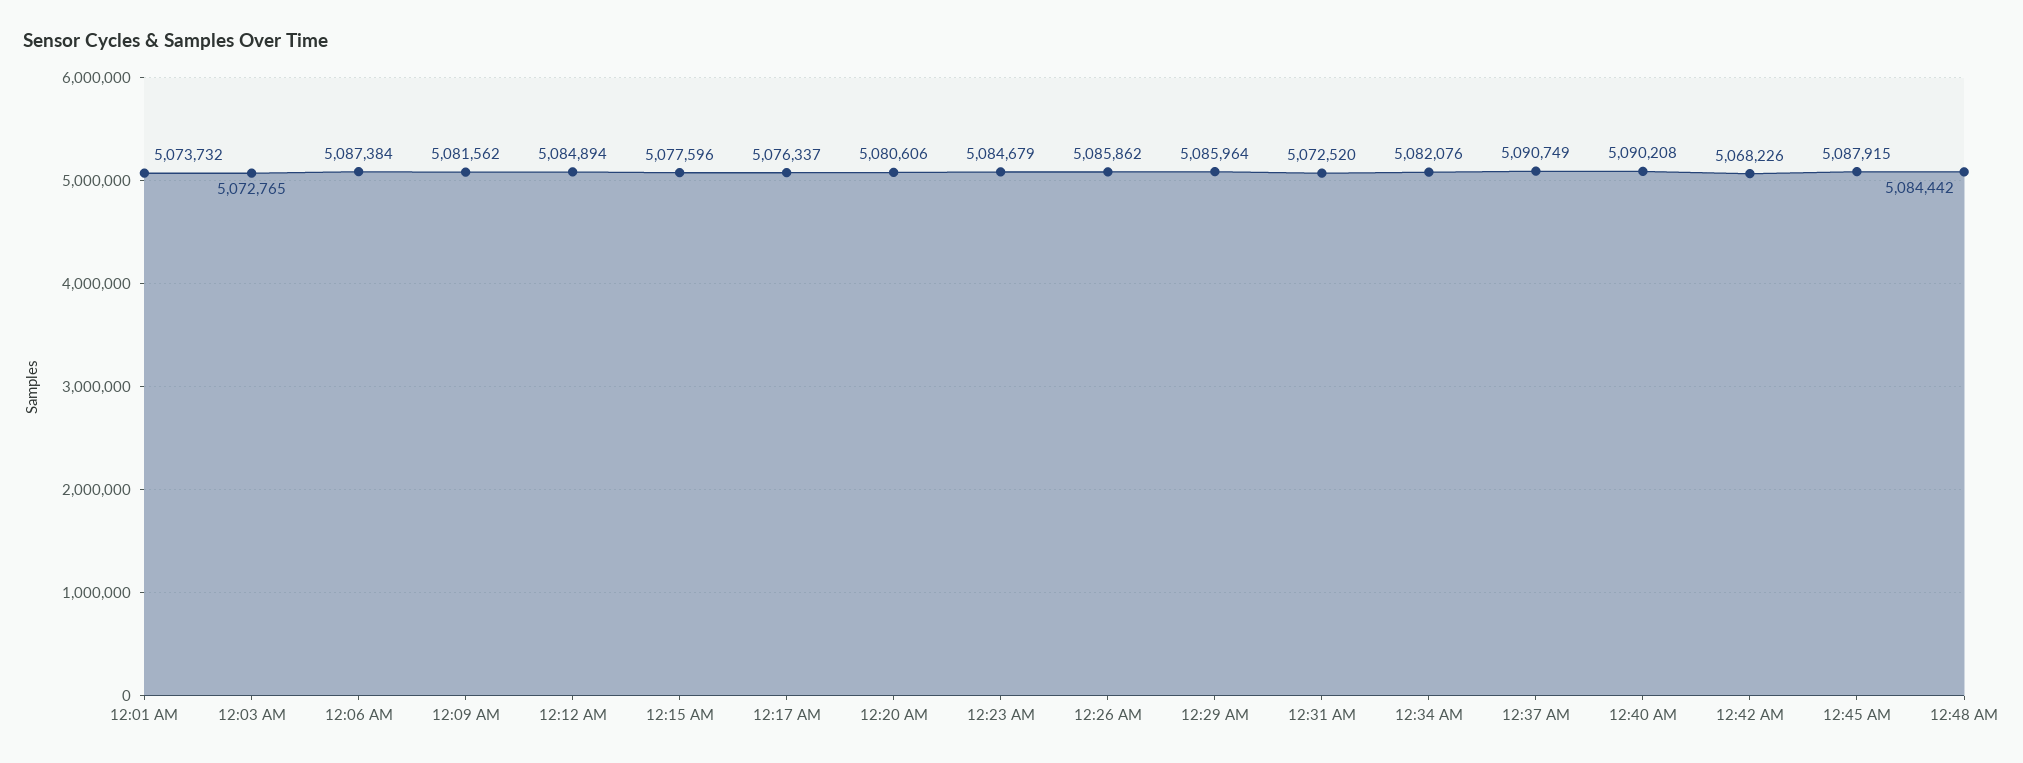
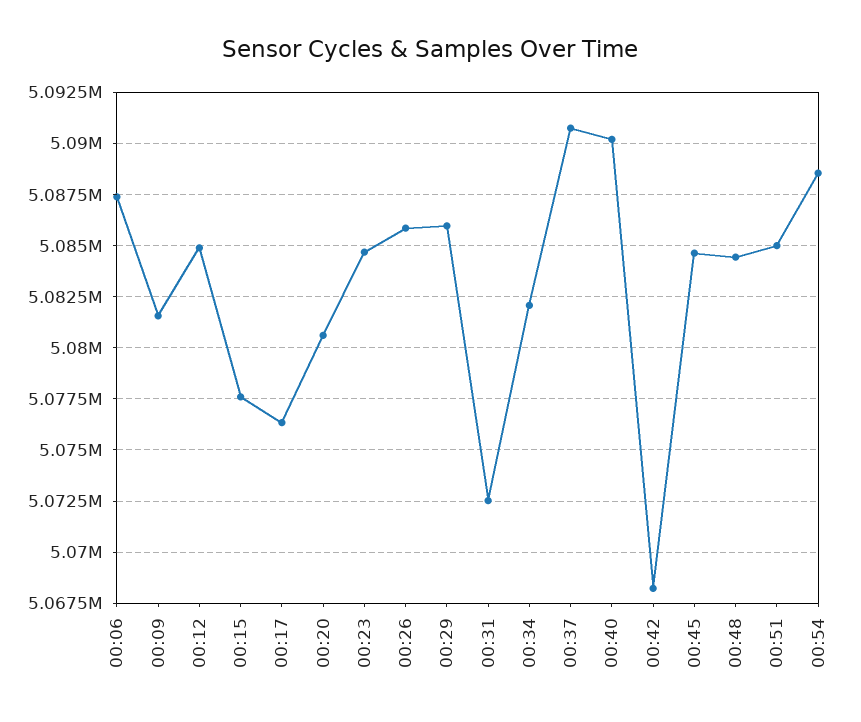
12:01 AM: 5073732 -> none
12:03 AM: 5072765 -> none
12:45 AM: 5087915 -> 5084500
00:51: none -> 5085000
00:54: none -> 5088500

